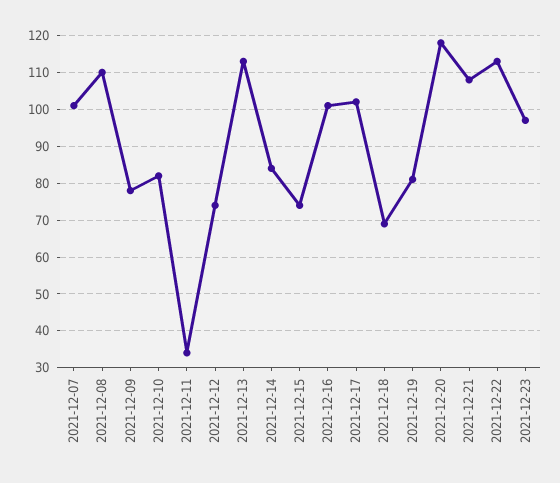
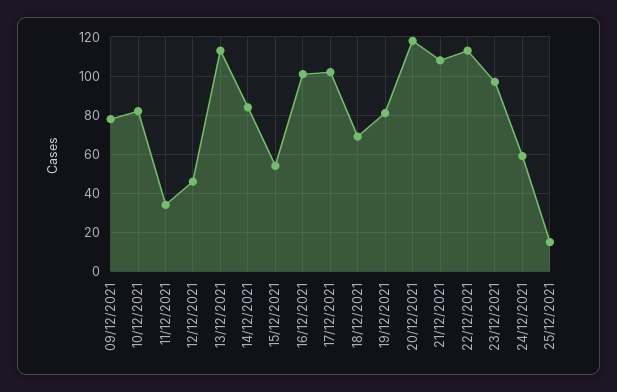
2021-12-07: 100 -> none
2021-12-08: 110 -> none
2021-12-12: 75 -> 45
2021-12-15: 75 -> 55
24/12/2021: none -> 60
25/12/2021: none -> 15

